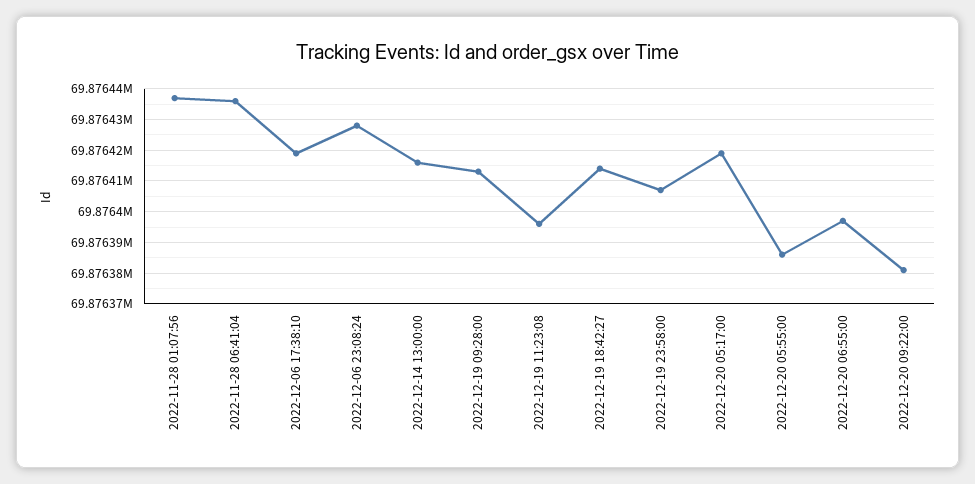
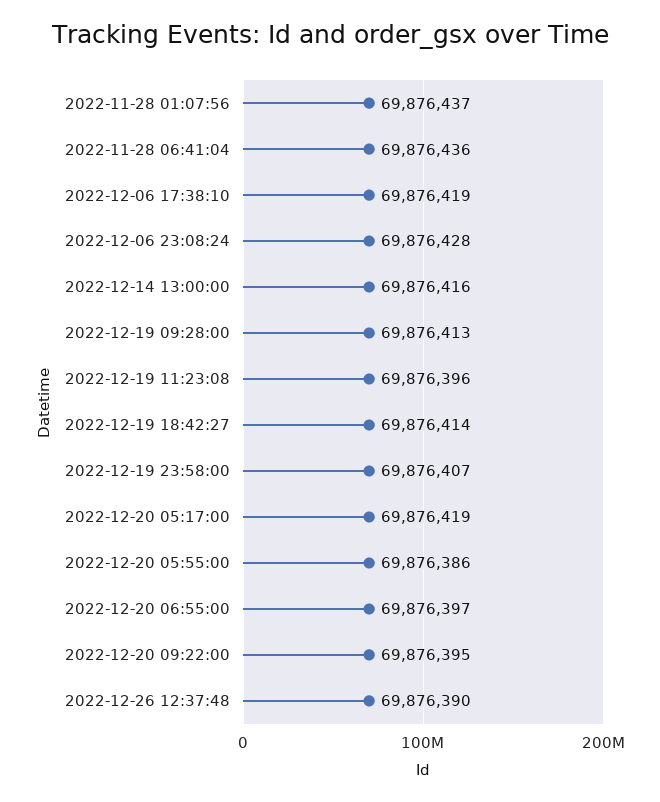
2022-12-20 09:22:00: 69876380 -> 69876395
2022-12-26 12:37:48: none -> 69876390

